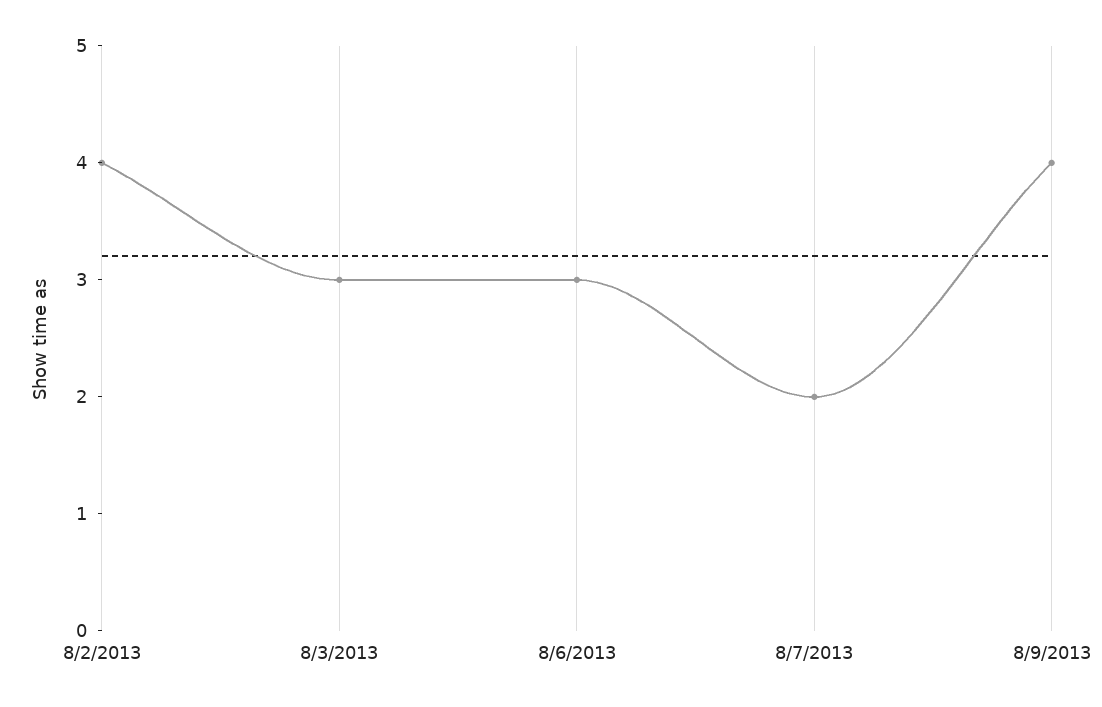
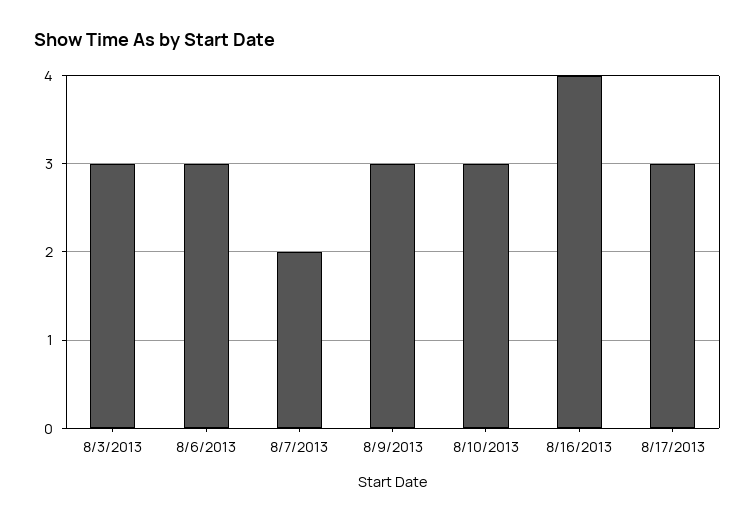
8/2/2013: 4 -> none
8/9/2013: 4 -> 3
8/10/2013: none -> 3
8/16/2013: none -> 4
8/17/2013: none -> 3

